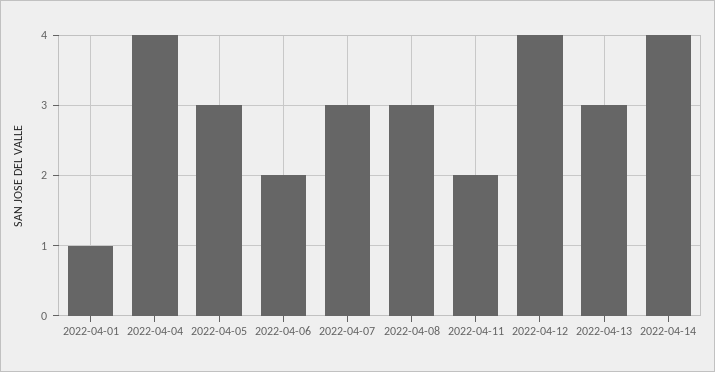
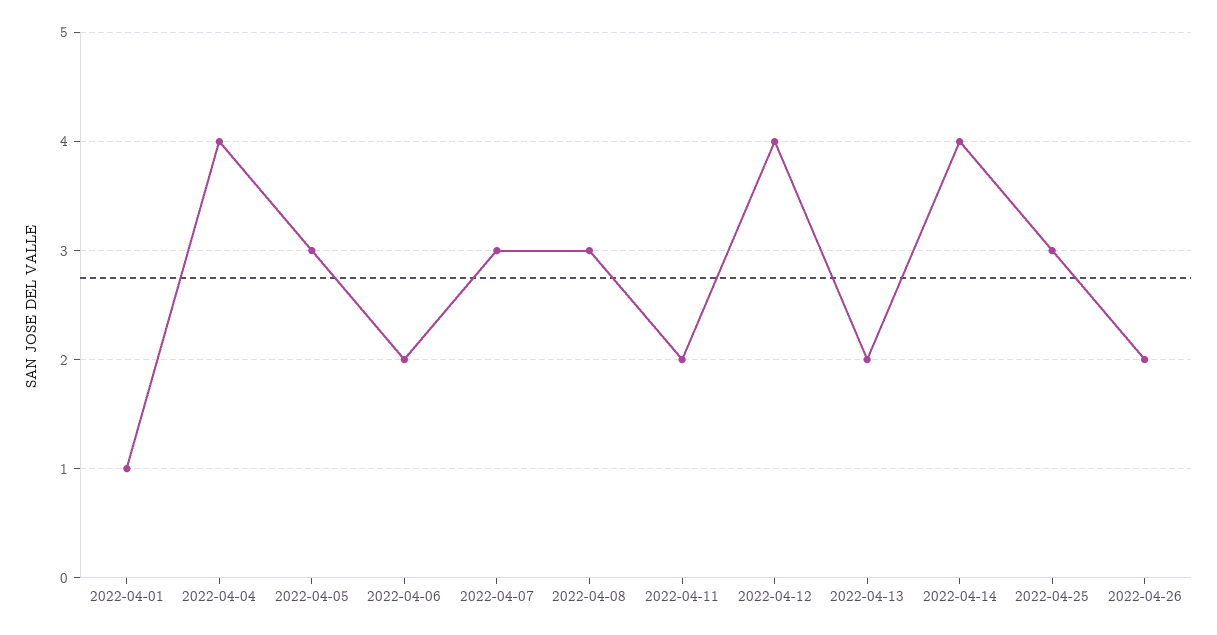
2022-04-13: 3 -> 2
2022-04-25: none -> 3
2022-04-26: none -> 2

